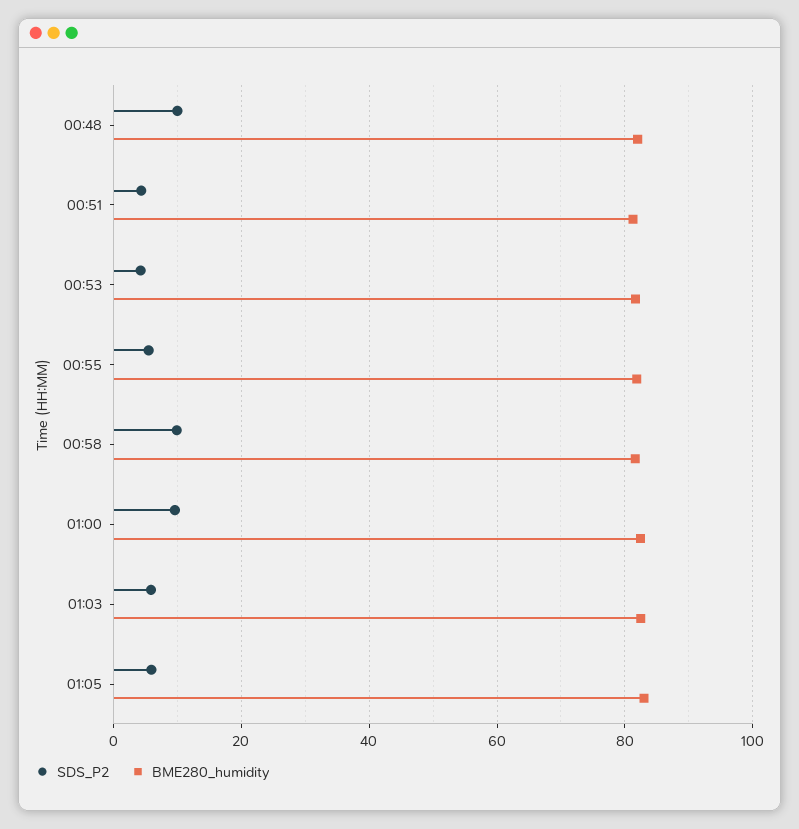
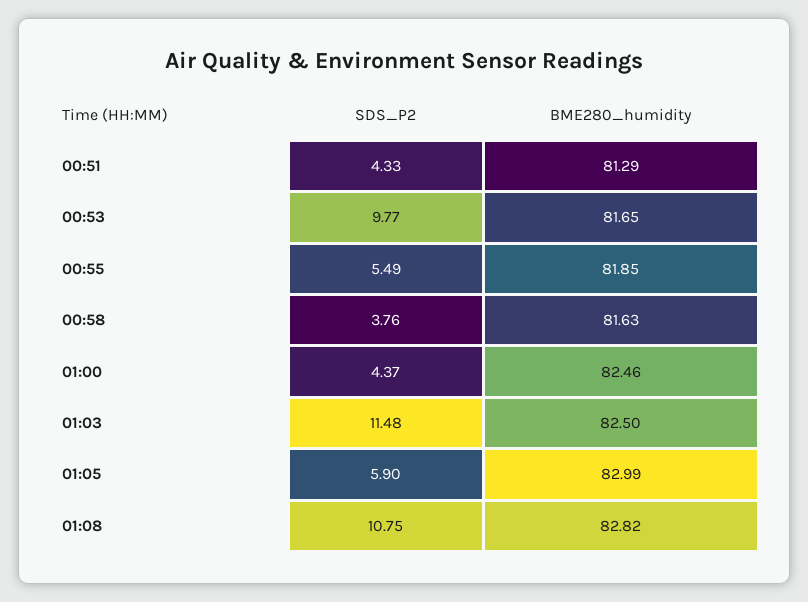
SDS_P2, 00:48: 10 -> none
BME280_humidity, 00:48: 82 -> none
SDS_P2, 00:53: 4 -> 9.77
SDS_P2, 00:58: 10 -> 3.76
SDS_P2, 01:00: 10 -> 4.37
SDS_P2, 01:03: 6 -> 11.48
SDS_P2, 01:08: none -> 10.75
BME280_humidity, 01:08: none -> 82.82

